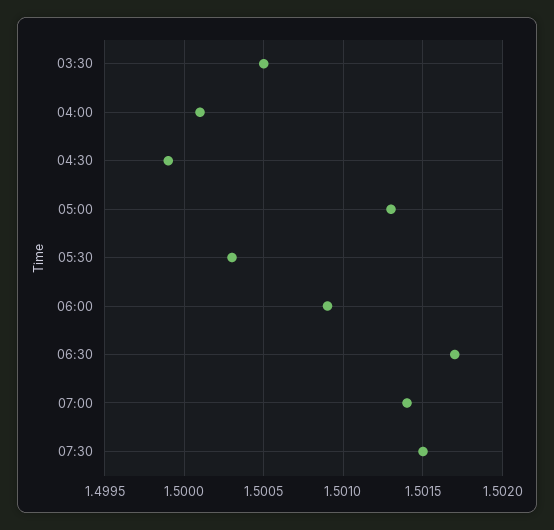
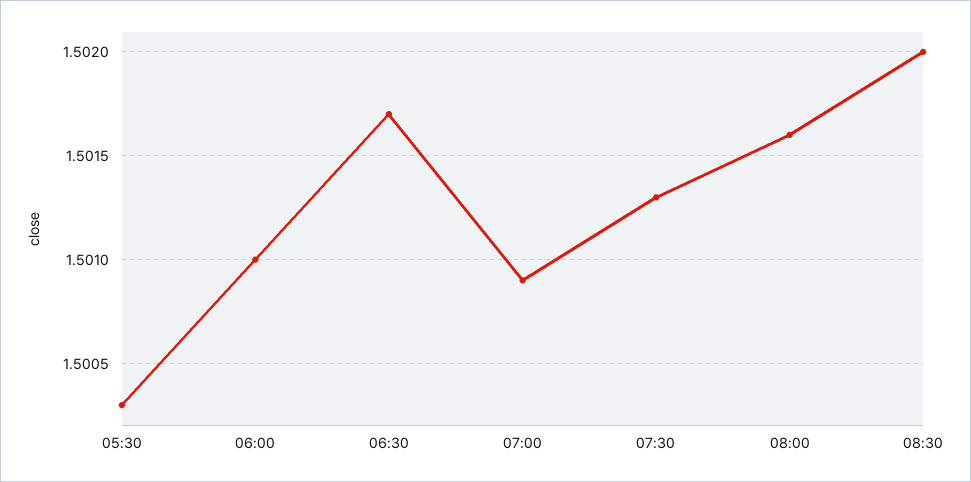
03:30: 1.5005 -> none
04:00: 1.5001 -> none
04:30: 1.4999 -> none
05:00: 1.5013 -> none
06:00: 1.5009 -> 1.501
07:00: 1.5014 -> 1.5009
07:30: 1.5015 -> 1.5013
08:00: none -> 1.5016
08:30: none -> 1.502

